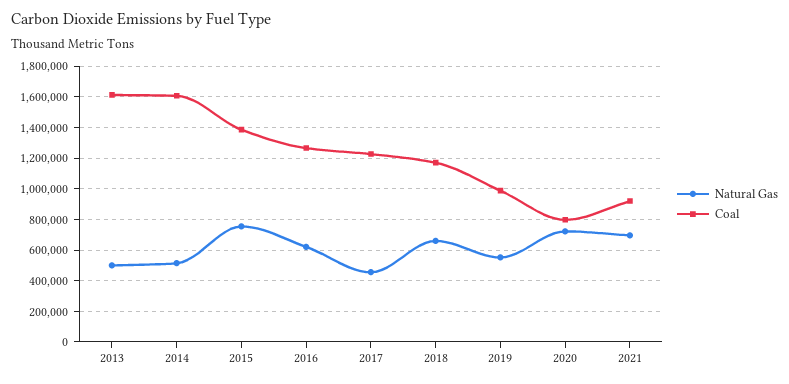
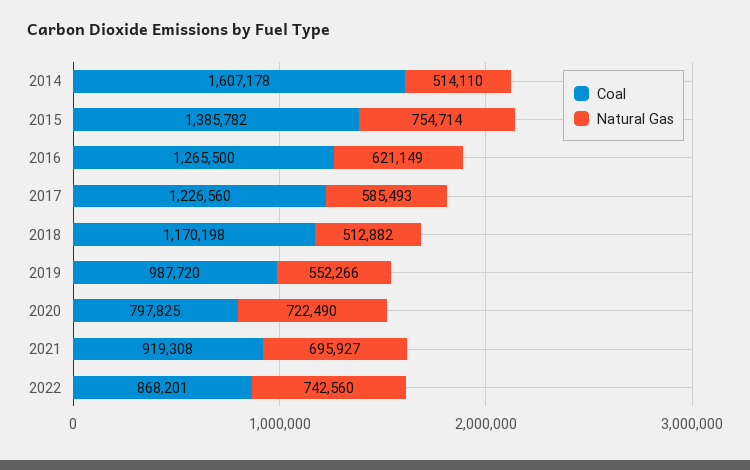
Natural Gas, 2013: 500000 -> none
Coal, 2013: 1600000 -> none
Natural Gas, 2017: 450000 -> 585493
Natural Gas, 2018: 650000 -> 512882
Coal, 2022: none -> 868201
Natural Gas, 2022: none -> 742560

